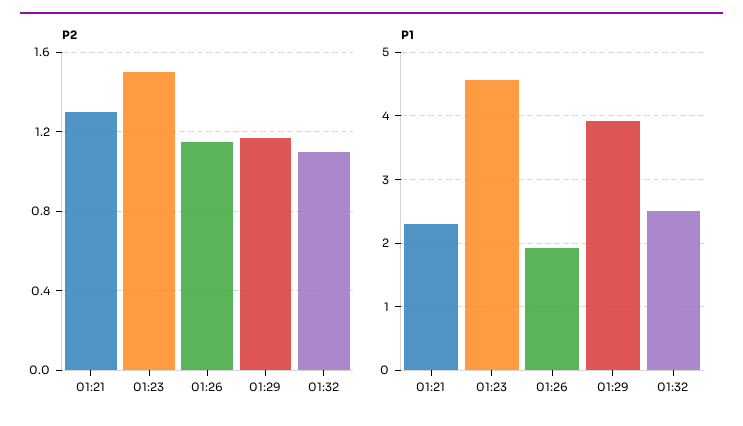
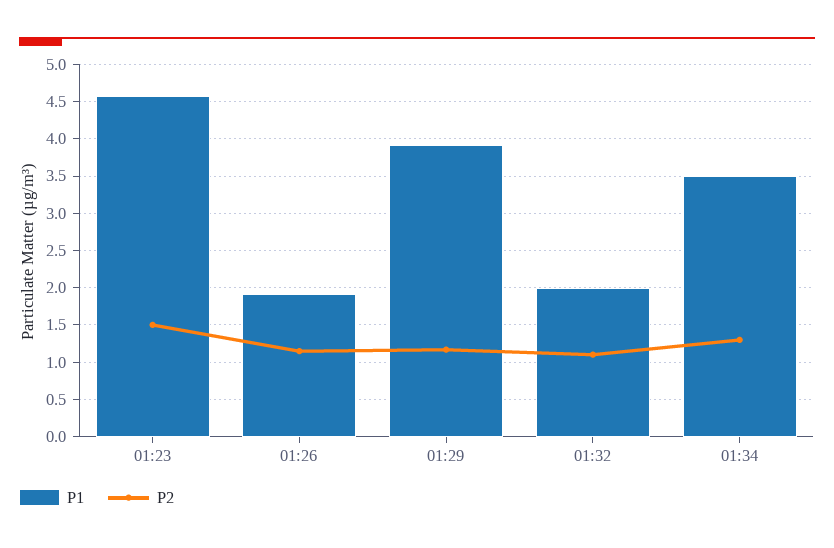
P2, 01:21: 1.3 -> none
P1, 01:21: 2.3 -> none
P1, 01:32: 2.5 -> 2
P1, 01:34: none -> 3.5
P2, 01:34: none -> 1.3

